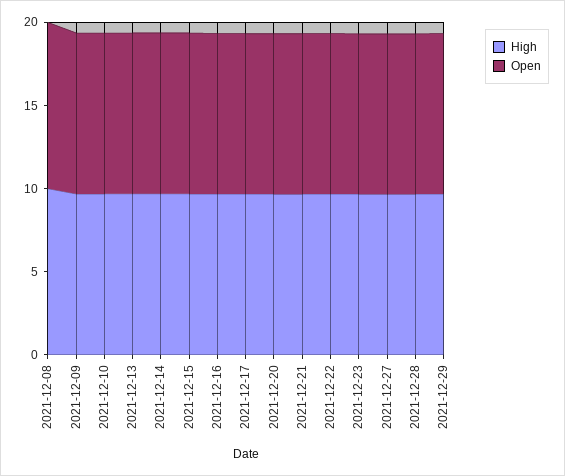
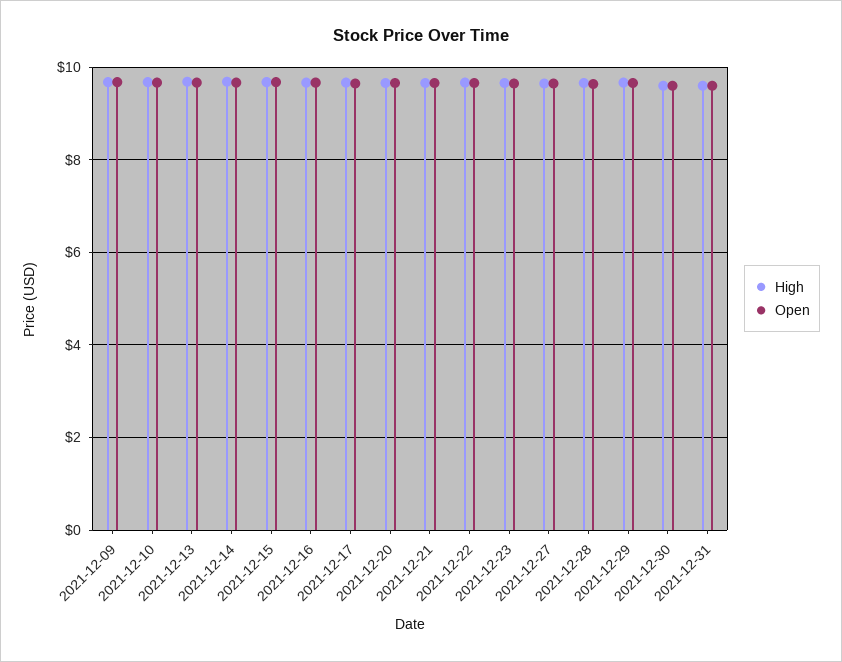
High, 2021-12-08: 10 -> none
Open, 2021-12-08: 10 -> none
High, 2021-12-30: none -> 9.6
Open, 2021-12-30: none -> 9.6
High, 2021-12-31: none -> 9.6
Open, 2021-12-31: none -> 9.6

